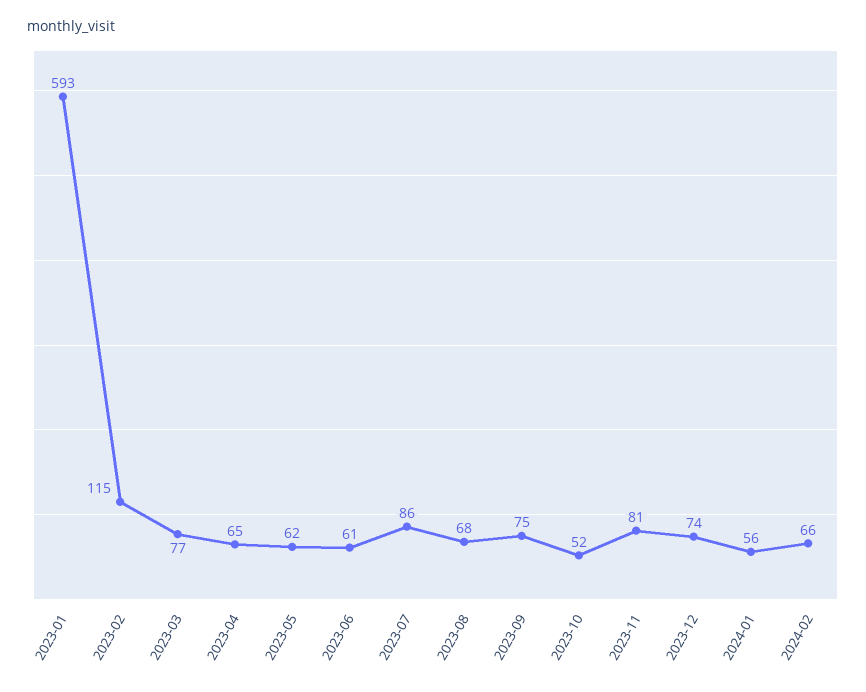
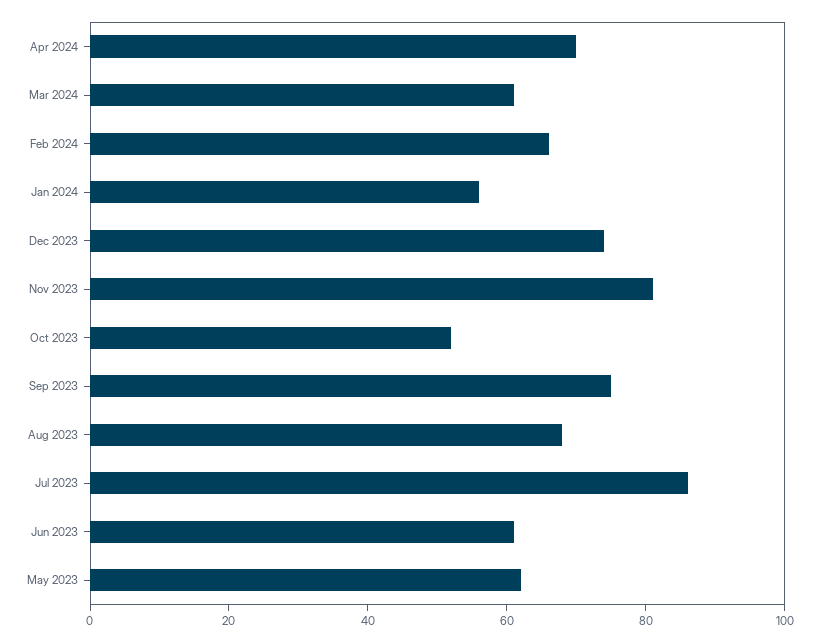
2023-01: 593 -> none
2023-02: 115 -> none
2023-03: 77 -> none
2023-04: 65 -> none
Apr 2024: none -> 70
Mar 2024: none -> 60

